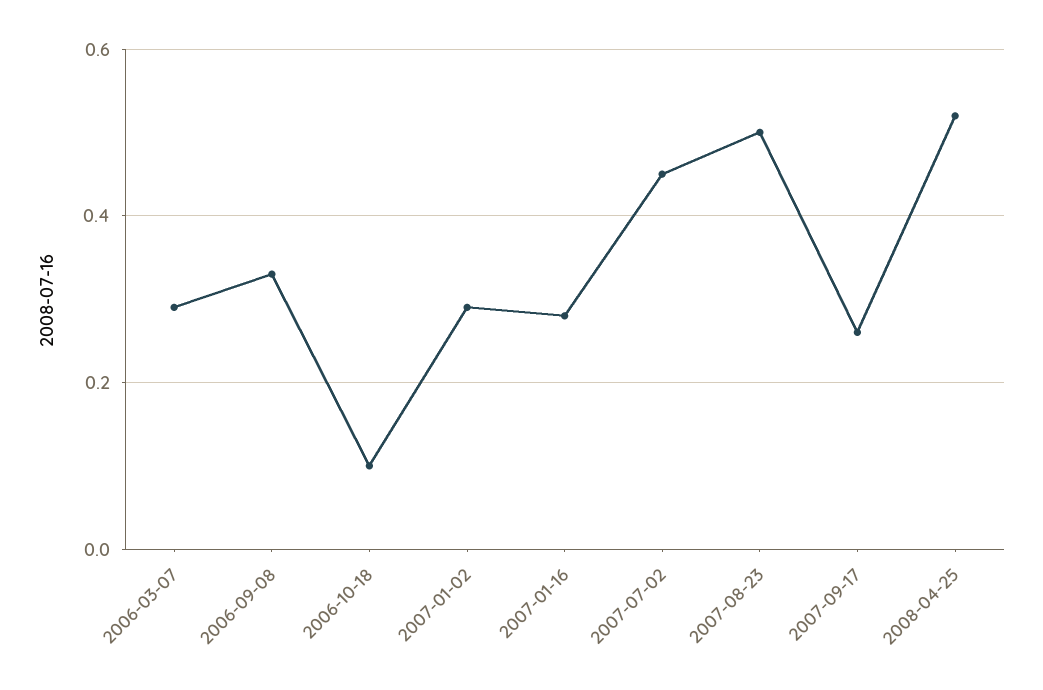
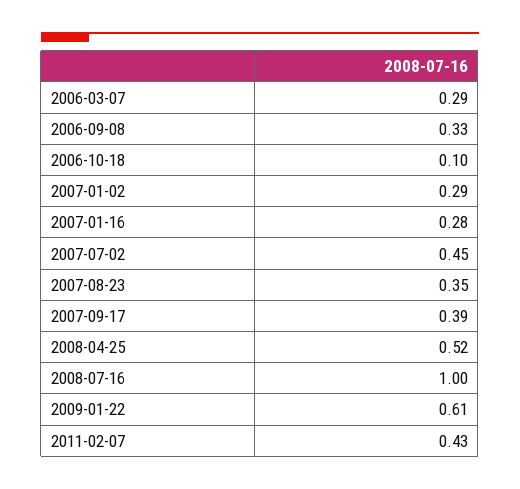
2007-08-23: 0.5 -> 0.35
2007-09-17: 0.25 -> 0.39
2008-07-16: none -> 1
2009-01-22: none -> 0.61
2011-02-07: none -> 0.43

